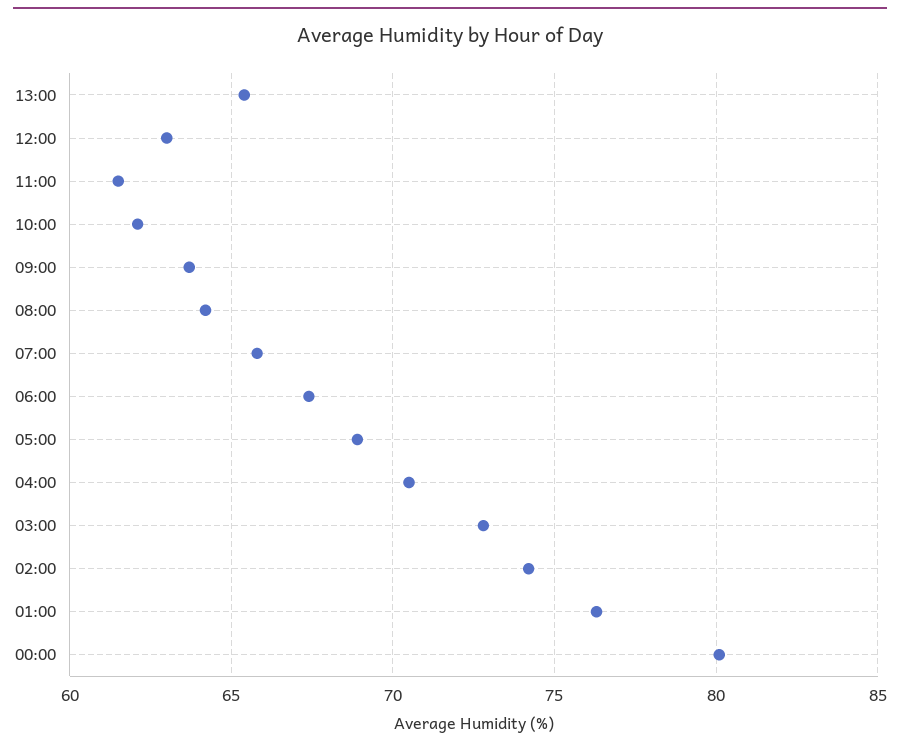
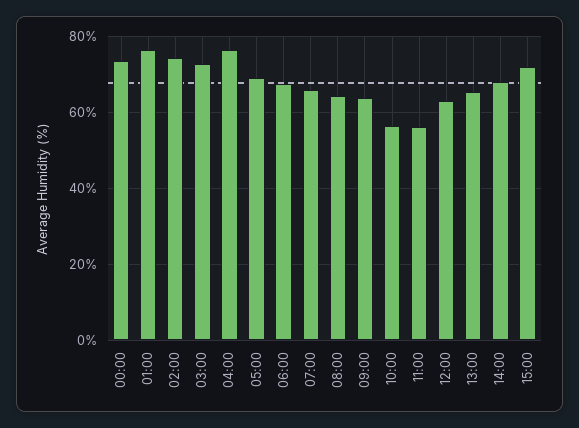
11:00: 61.5 -> 56
10:00: 62 -> 56
04:00: 70.5 -> 76
00:00: 80 -> 74
14:00: none -> 68
15:00: none -> 72

